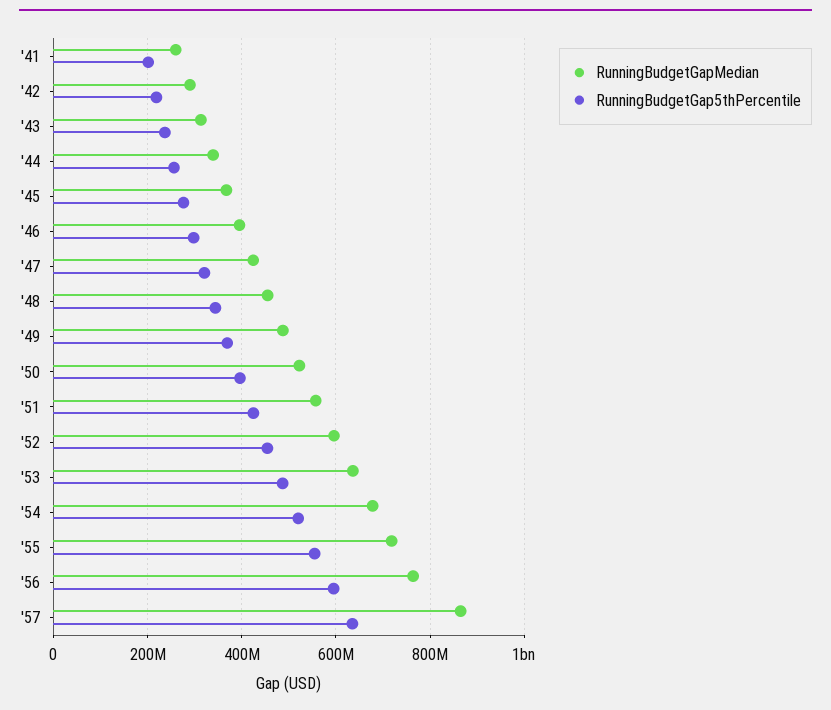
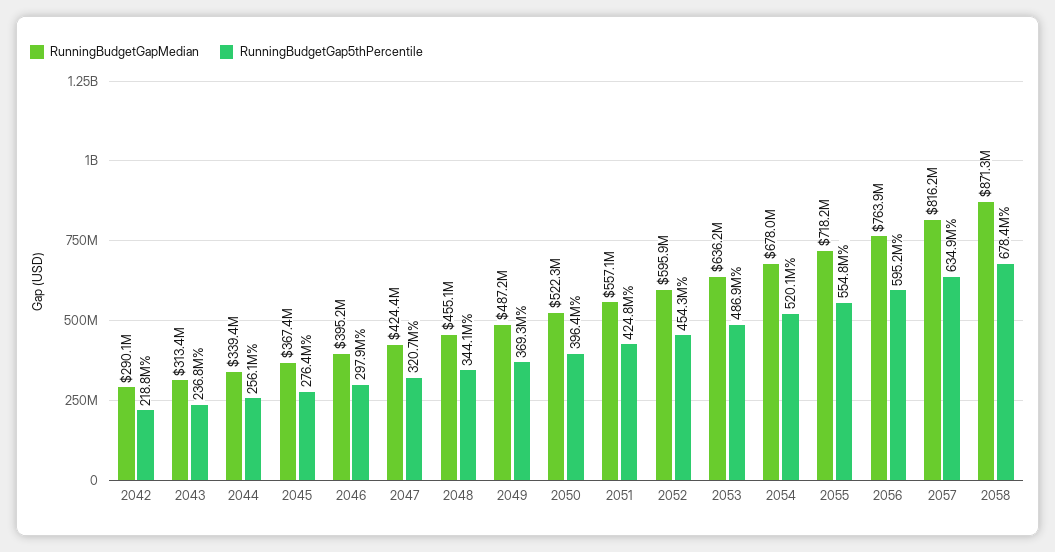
RunningBudgetGapMedian, '41: 260000000 -> none
RunningBudgetGap5thPercentile, '41: 200000000 -> none
RunningBudgetGapMedian, '57: 860000000 -> 816200000
RunningBudgetGapMedian, 2058: none -> 871300000
RunningBudgetGap5thPercentile, 2058: none -> 678400000

